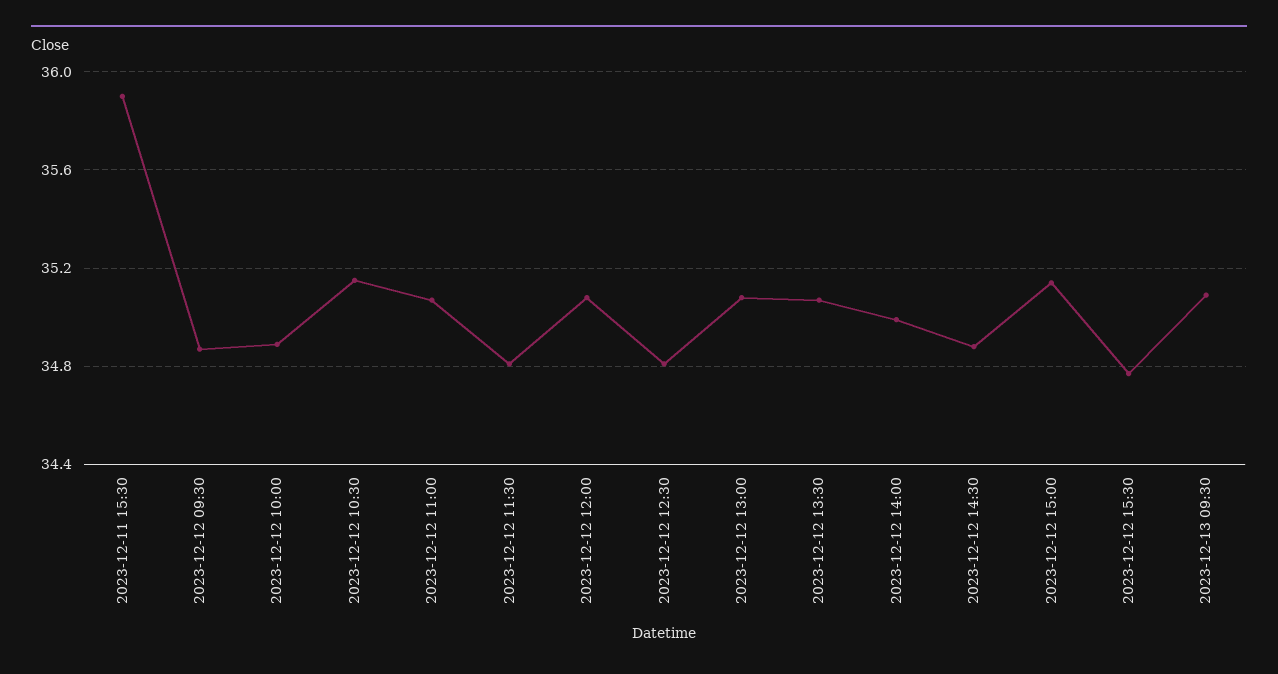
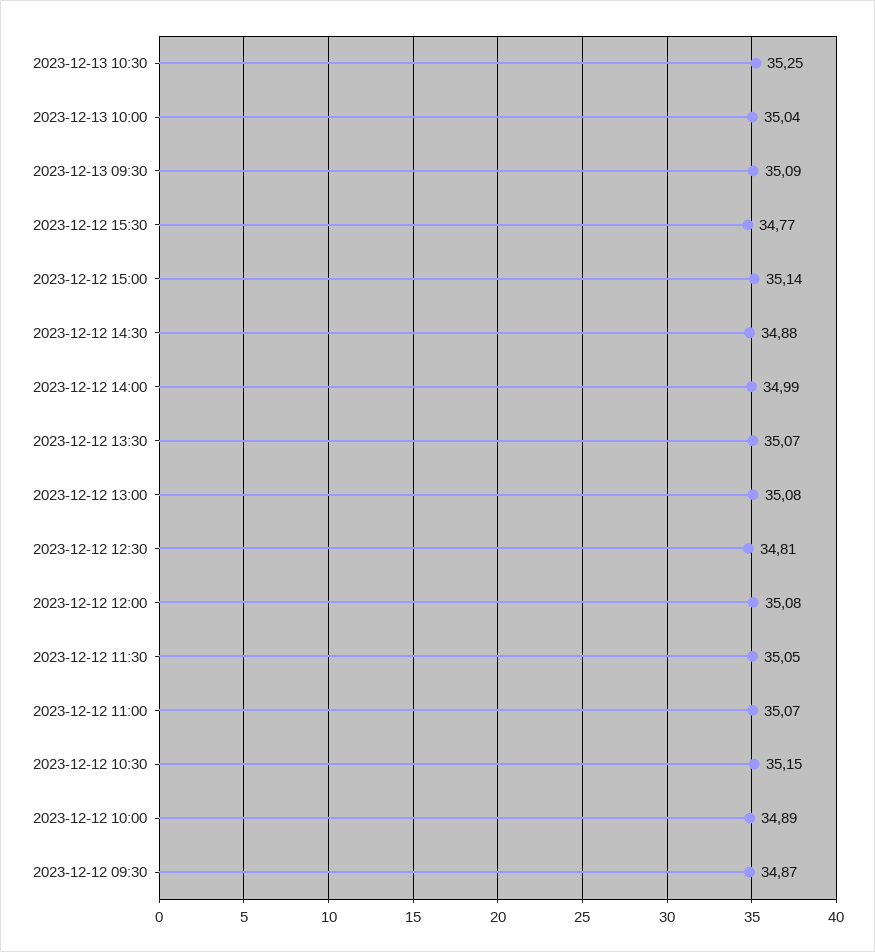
2023-12-11 15:30: 35.9 -> none
2023-12-12 11:30: 34.8 -> 35.05
2023-12-13 10:30: none -> 35.25
2023-12-13 10:00: none -> 35.04

